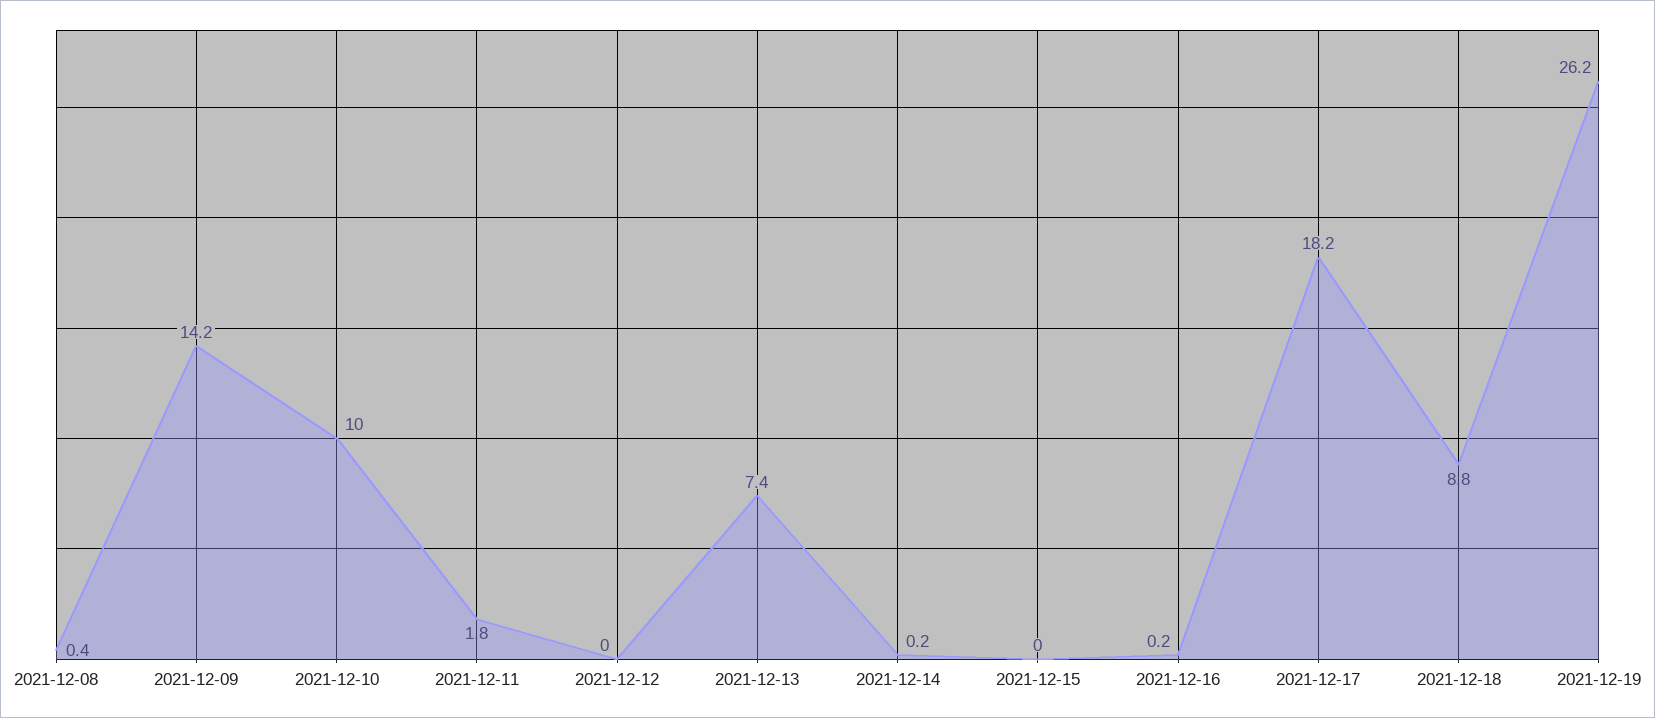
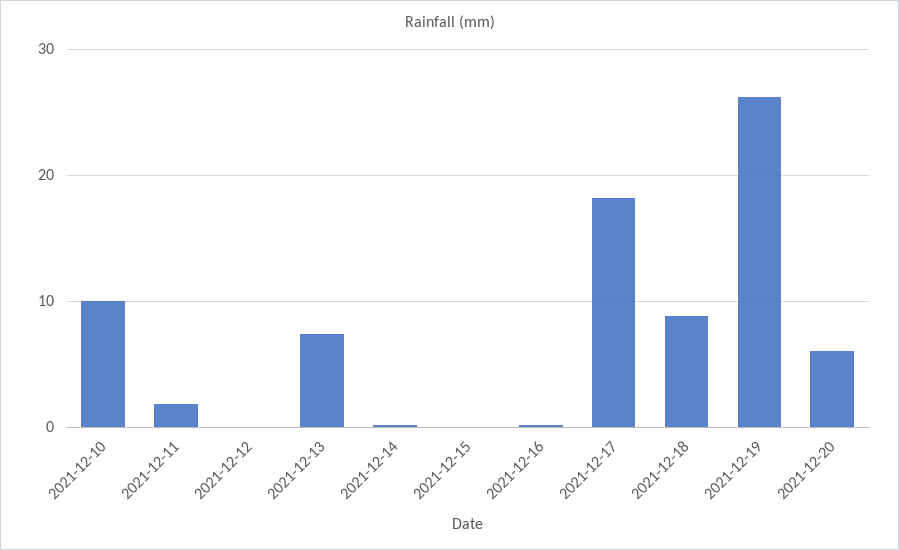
2021-12-08: 0.4 -> none
2021-12-09: 14.2 -> none
2021-12-20: none -> 6

